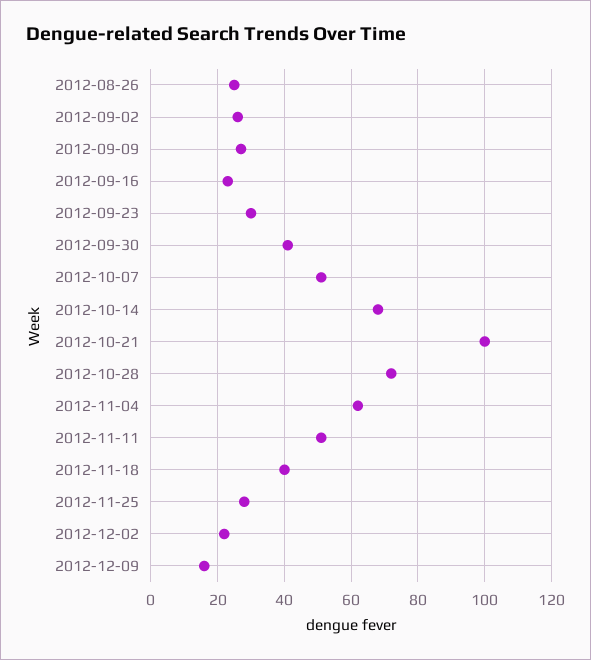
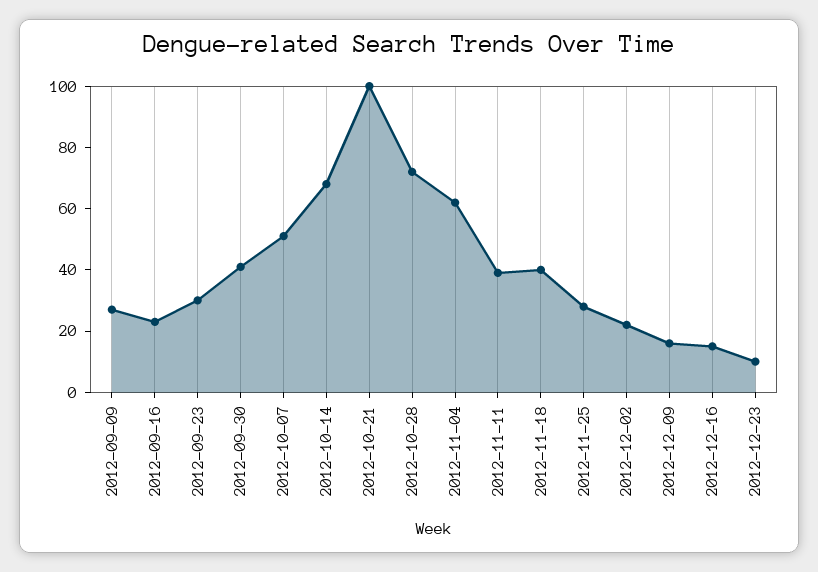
2012-08-26: 25 -> none
2012-09-02: 25 -> none
2012-11-11: 50 -> 40
2012-12-16: none -> 15
2012-12-23: none -> 10

